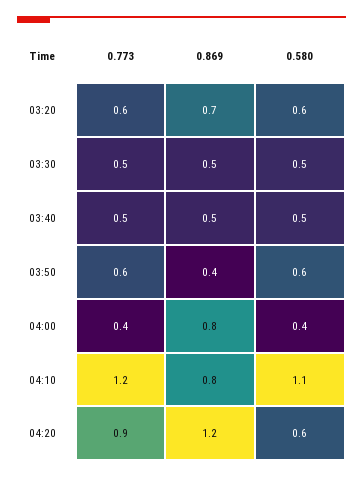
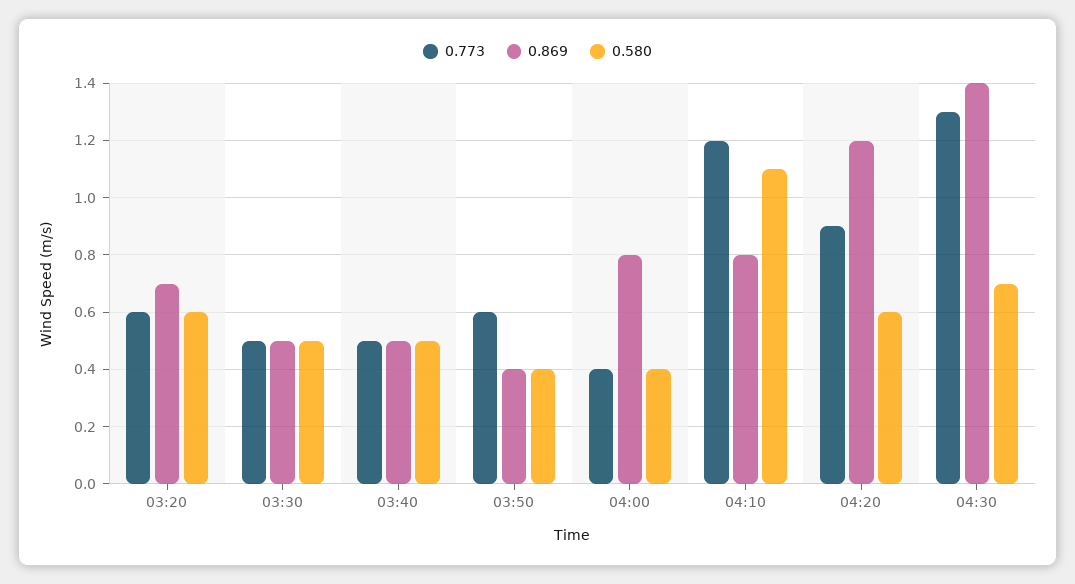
0.580, 03:50: 0.6 -> 0.4
0.773, 04:30: none -> 1.3
0.869, 04:30: none -> 1.4
0.580, 04:30: none -> 0.7

